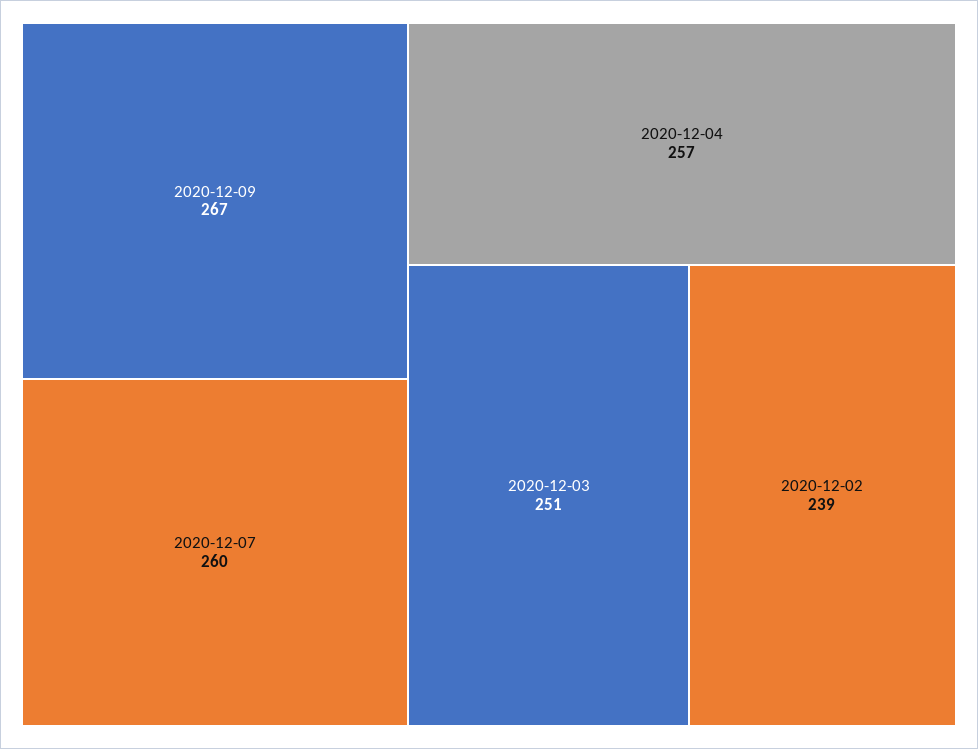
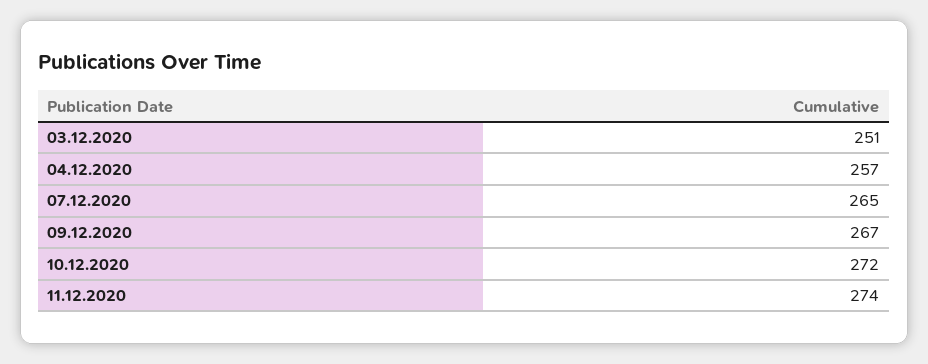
2020-12-07: 260 -> 265
2020-12-02: 239 -> none
10.12.2020: none -> 272
11.12.2020: none -> 274

